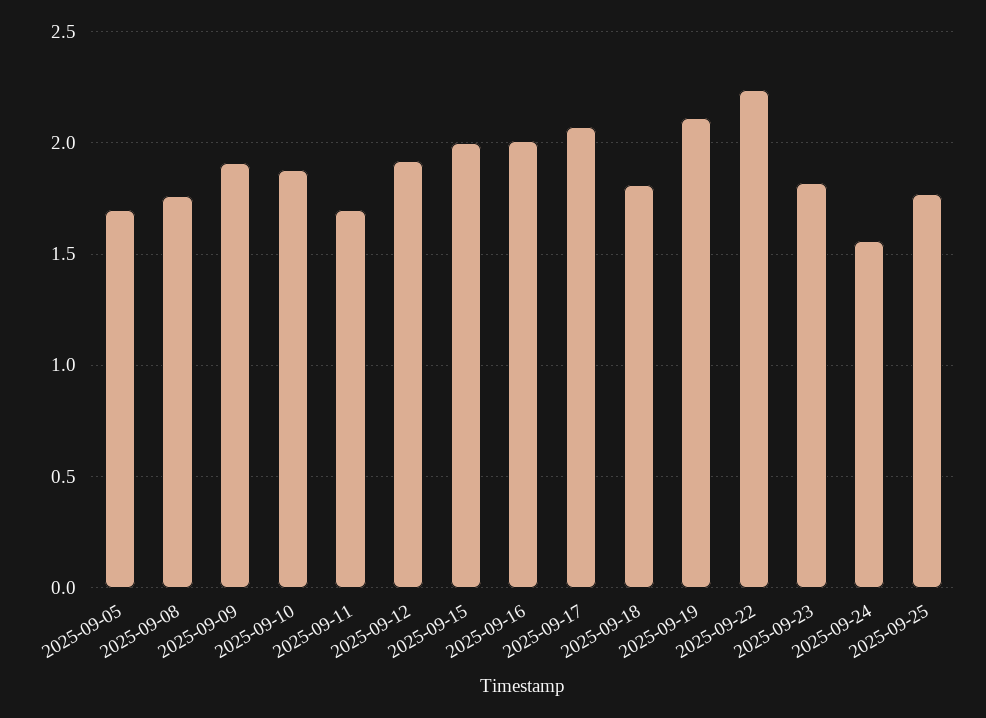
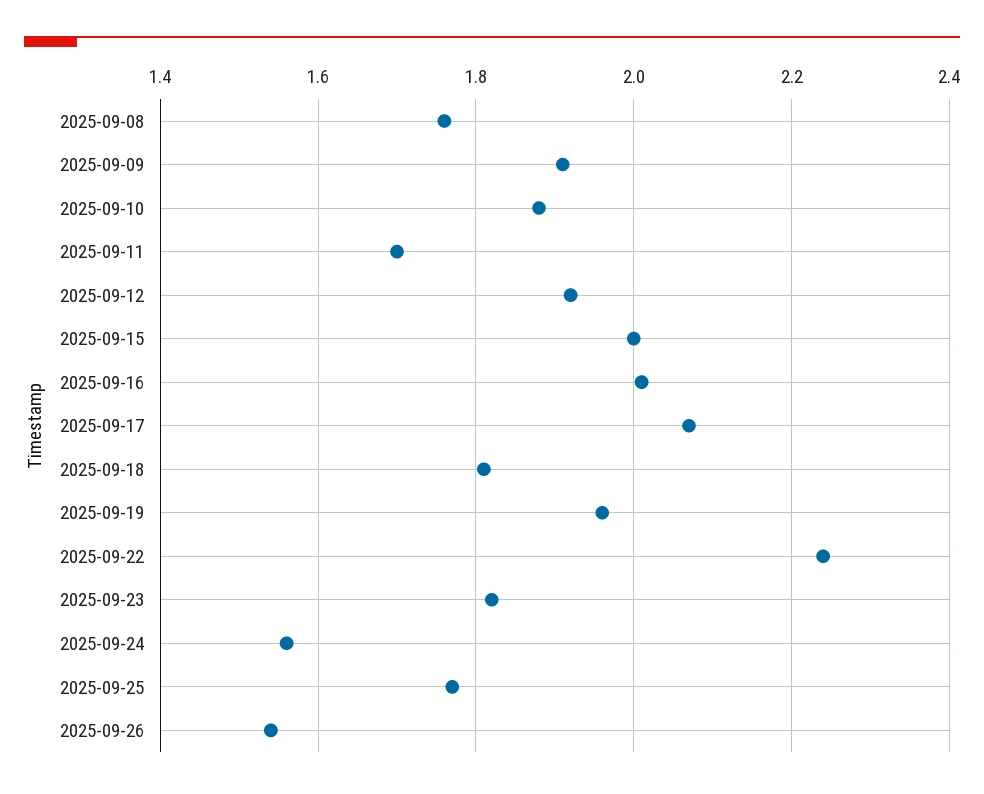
2025-09-05: 1.7 -> none
2025-09-19: 2.1 -> 1.95
2025-09-26: none -> 1.55

